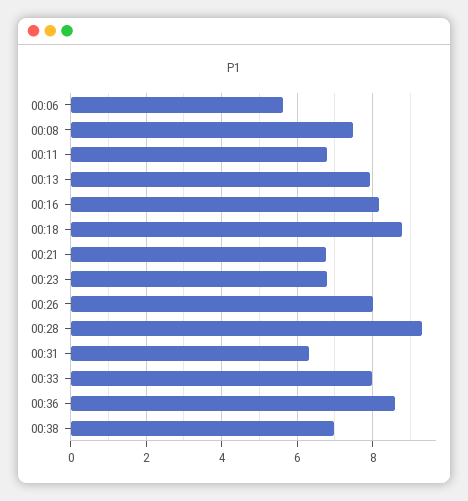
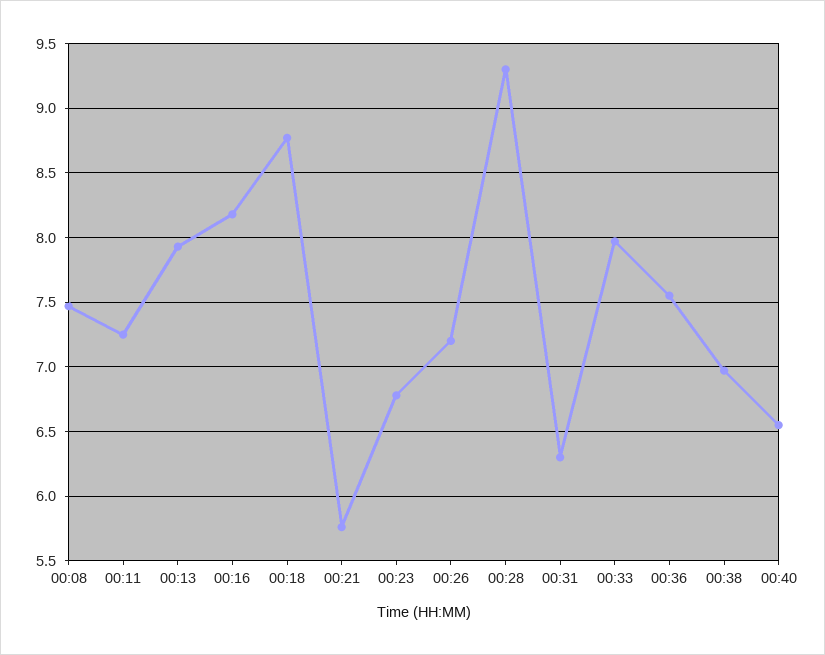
00:06: 5.6 -> none
00:11: 6.8 -> 7.25
00:21: 6.8 -> 5.75
00:26: 8 -> 7.2
00:36: 8.6 -> 7.55
00:40: none -> 6.55

